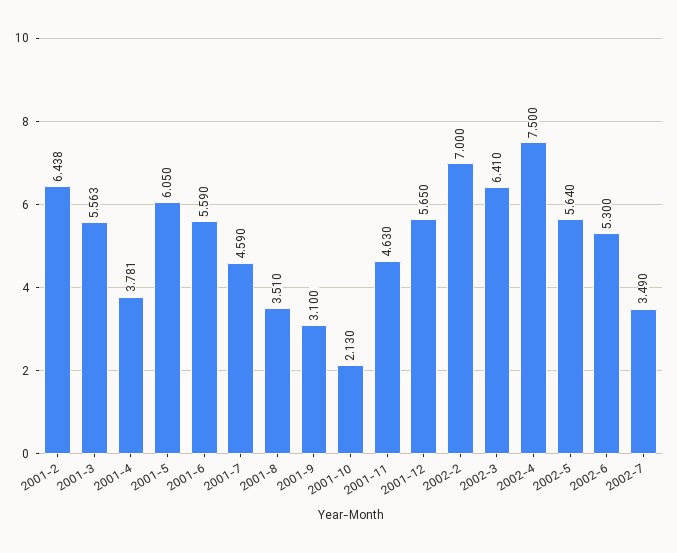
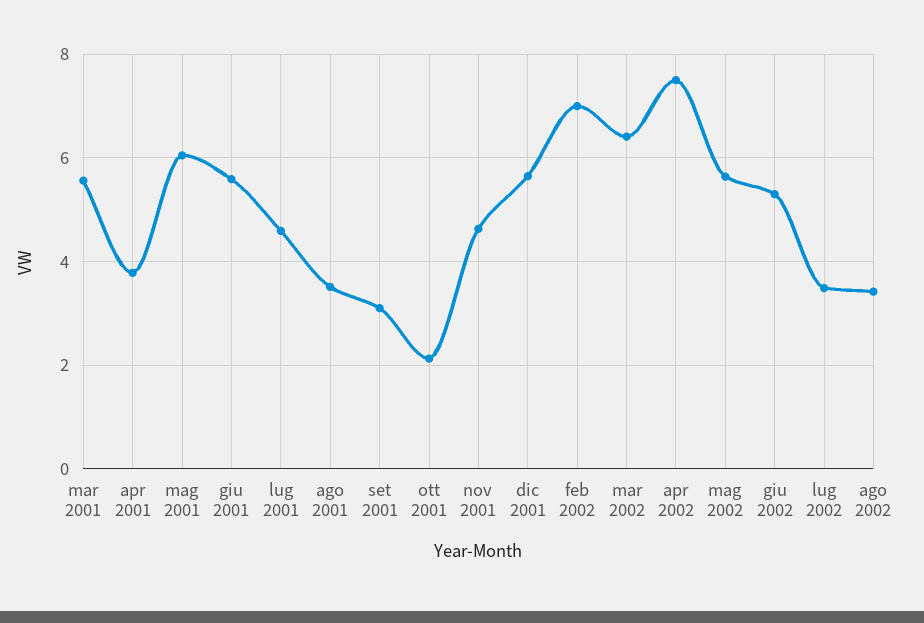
2001-2: 6.438 -> none
ago 2002: none -> 3.4

